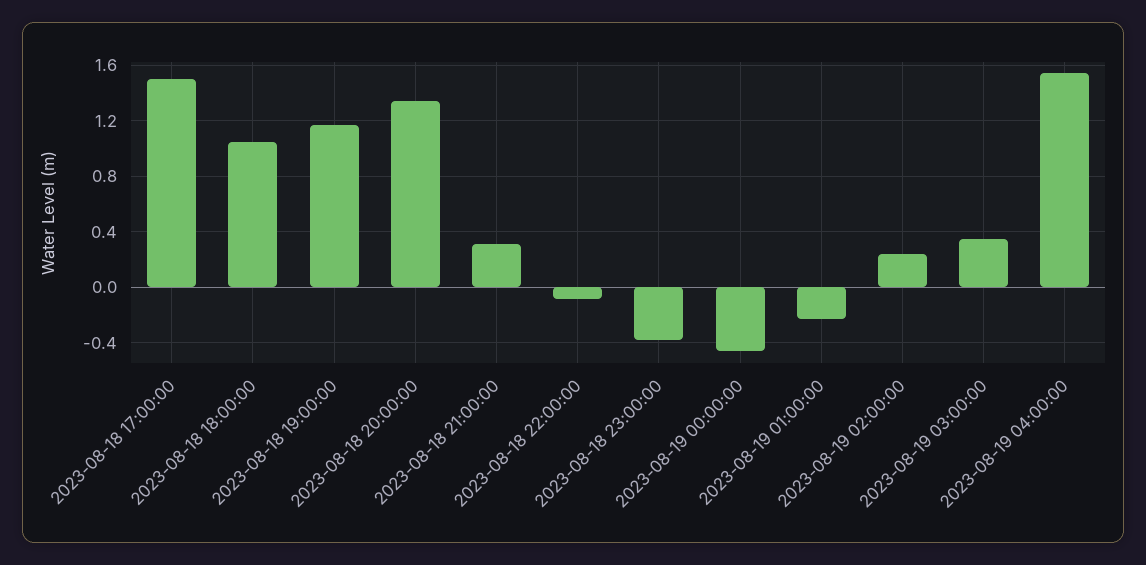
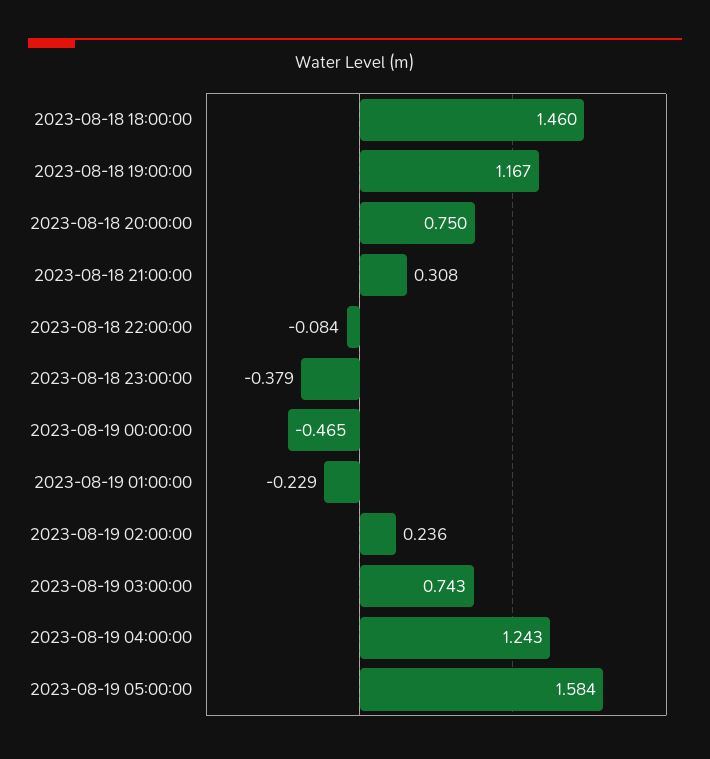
2023-08-18 17:00:00: 1.5 -> none
2023-08-18 18:00:00: 1.05 -> 1.46
2023-08-18 20:00:00: 1.35 -> 0.75
2023-08-19 03:00:00: 0.35 -> 0.743
2023-08-19 04:00:00: 1.55 -> 1.243
2023-08-19 05:00:00: none -> 1.584

